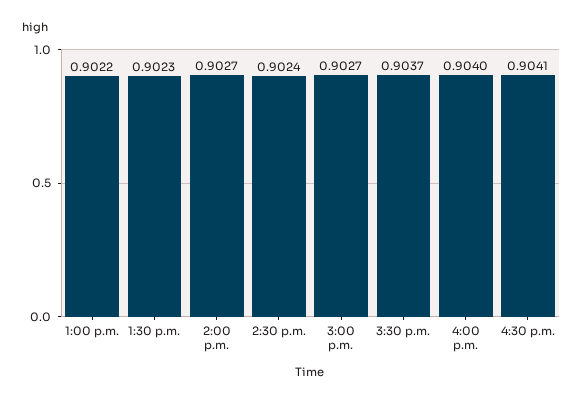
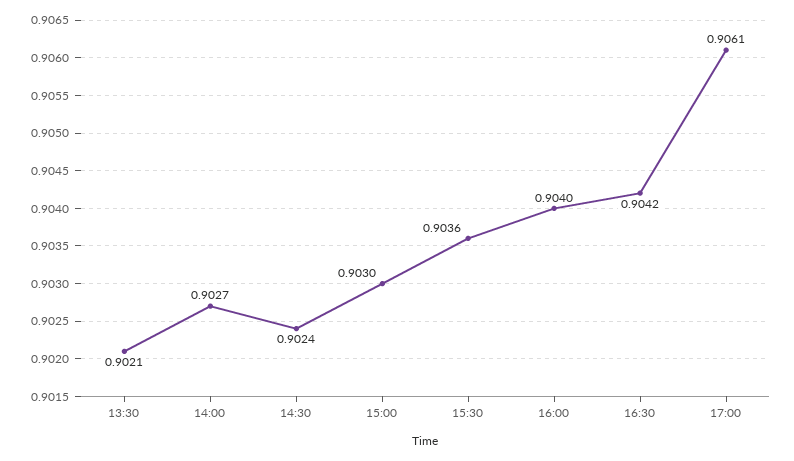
1:00 p.m.: 0.9022 -> none
1:30 p.m.: 0.9023 -> 0.9021
3:00 p.m.: 0.9027 -> 0.903
3:30 p.m.: 0.9037 -> 0.9036
4:30 p.m.: 0.9041 -> 0.9042
17:00: none -> 0.9061

